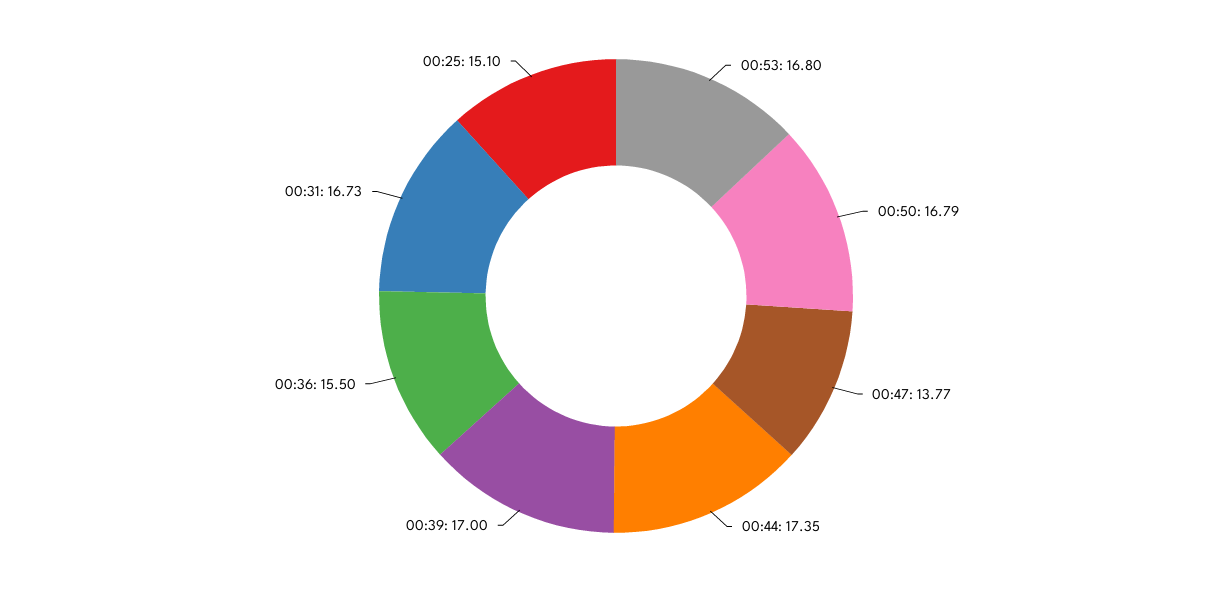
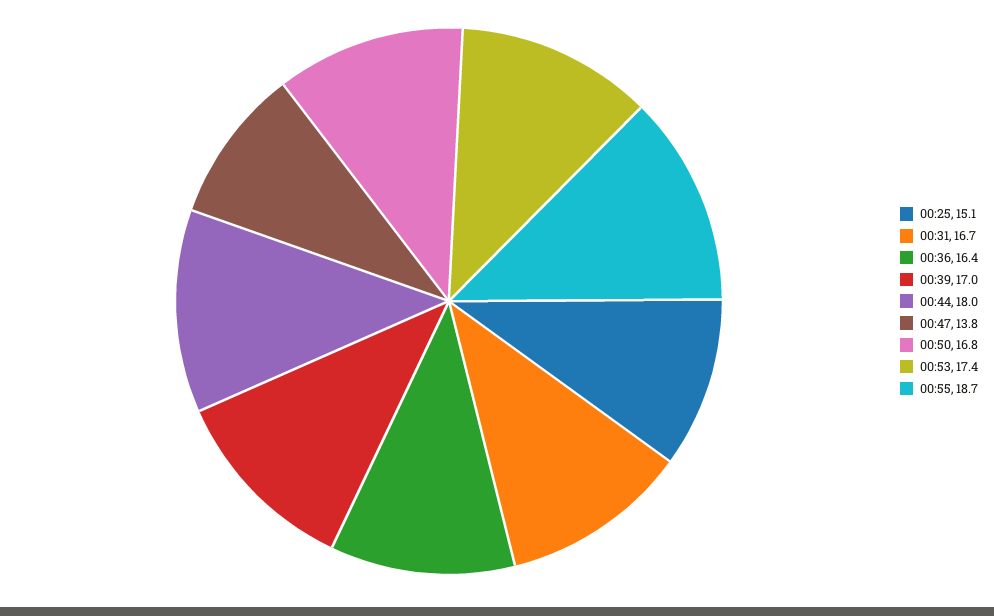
00:53: 16.8 -> 17.4
00:44: 17.35 -> 18
00:36: 15.5 -> 16.4
00:55: none -> 18.7

